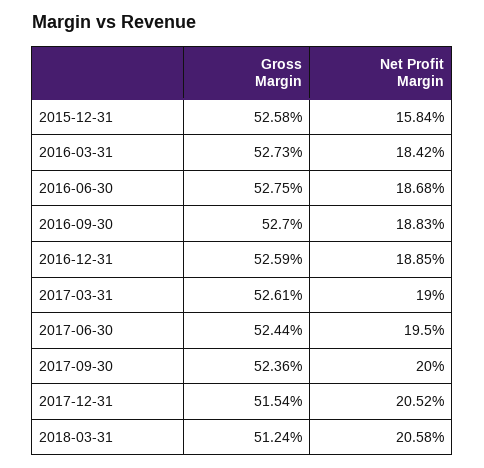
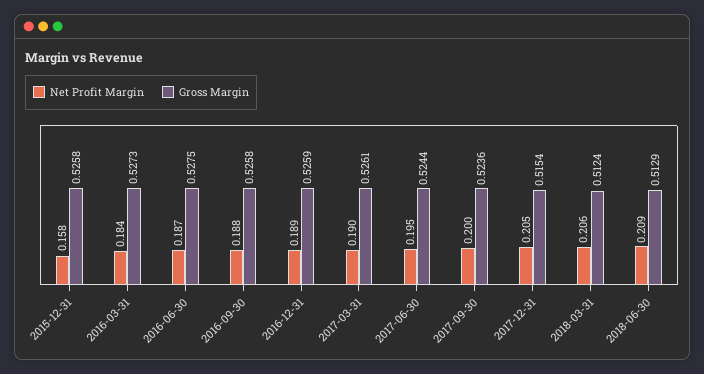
Gross Margin, 2016-09-30: 0.527 -> 0.5258
Net Profit Margin, 2018-06-30: none -> 0.209
Gross Margin, 2018-06-30: none -> 0.5129

